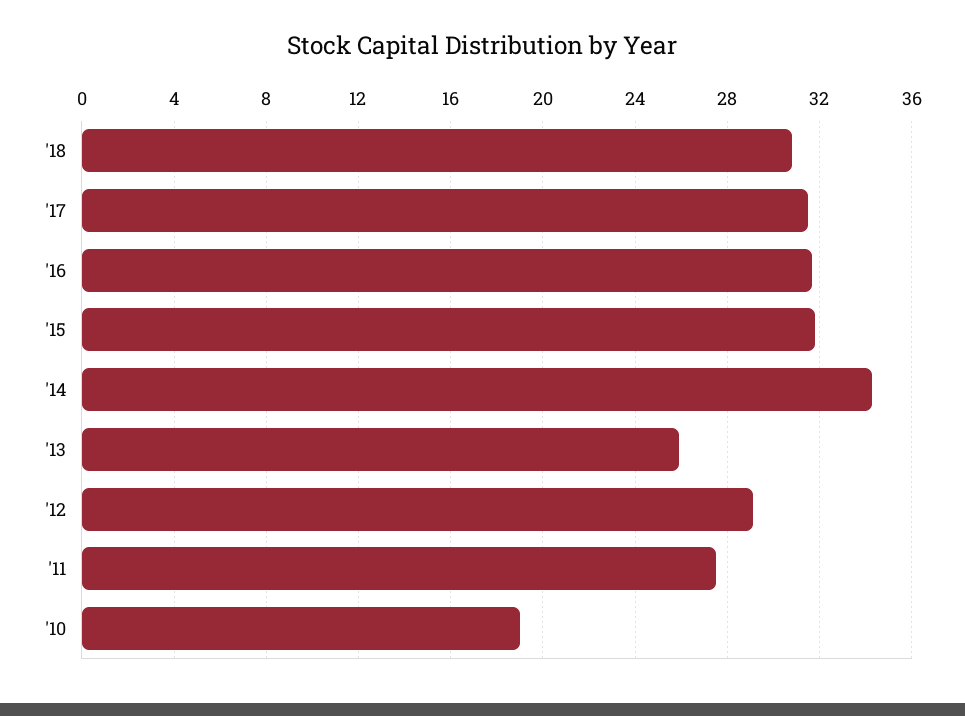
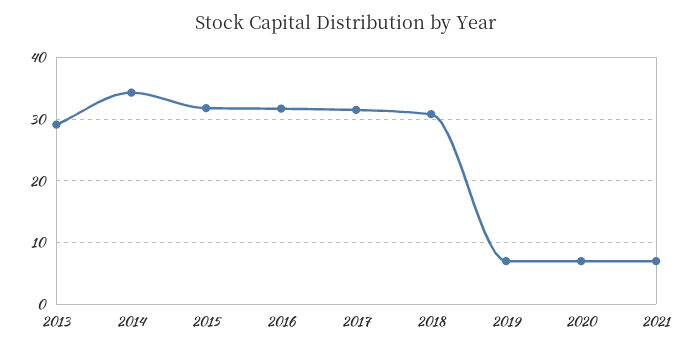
'13: 26 -> 29
'12: 29 -> none
'11: 27.5 -> none
'10: 19 -> none
2019: none -> 7
2020: none -> 7
2021: none -> 7

